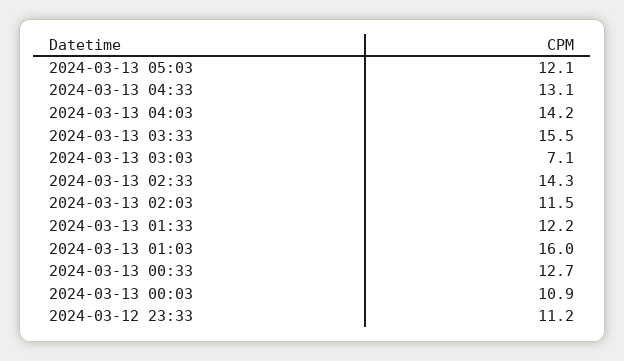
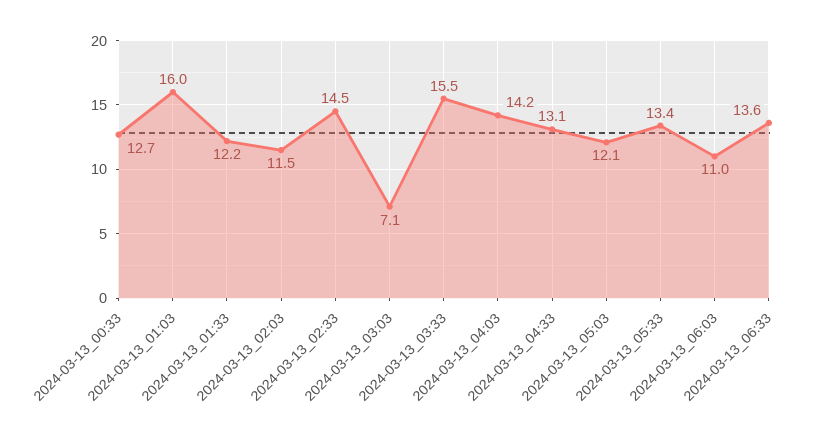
2024-03-13 02:33: 14.3 -> 14.5
2024-03-13 00:03: 10.9 -> none
2024-03-12 23:33: 11.2 -> none
2024-03-13_05:33: none -> 13.4
2024-03-13_06:03: none -> 11
2024-03-13_06:33: none -> 13.6

